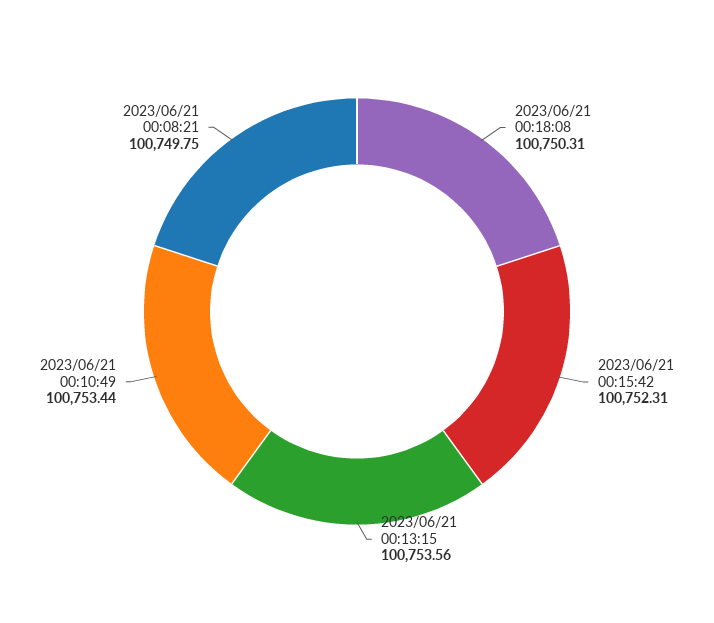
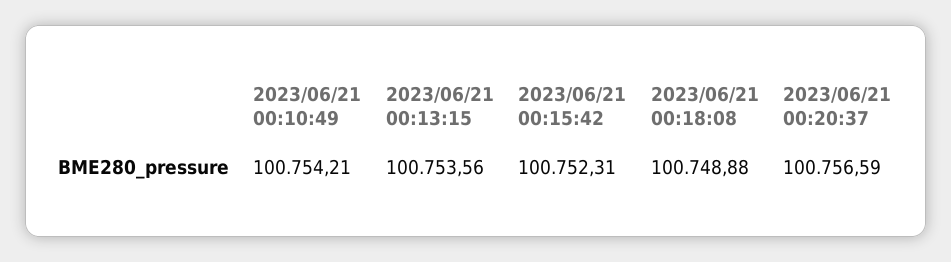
2023/06/21 00:18:08: 100750.31 -> 100748.88
2023/06/21 00:10:49: 100753.44 -> 100754.21
2023/06/21 00:08:21: 100749.75 -> none
2023/06/21 00:20:37: none -> 100756.59

